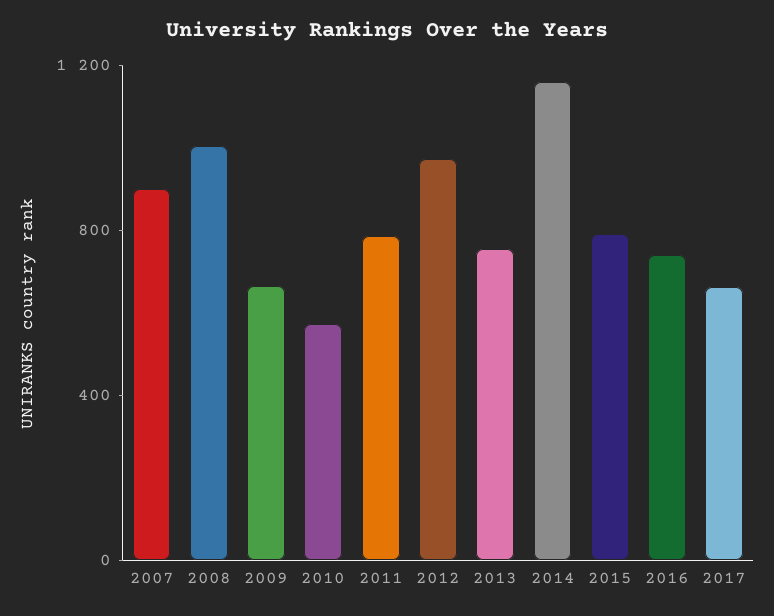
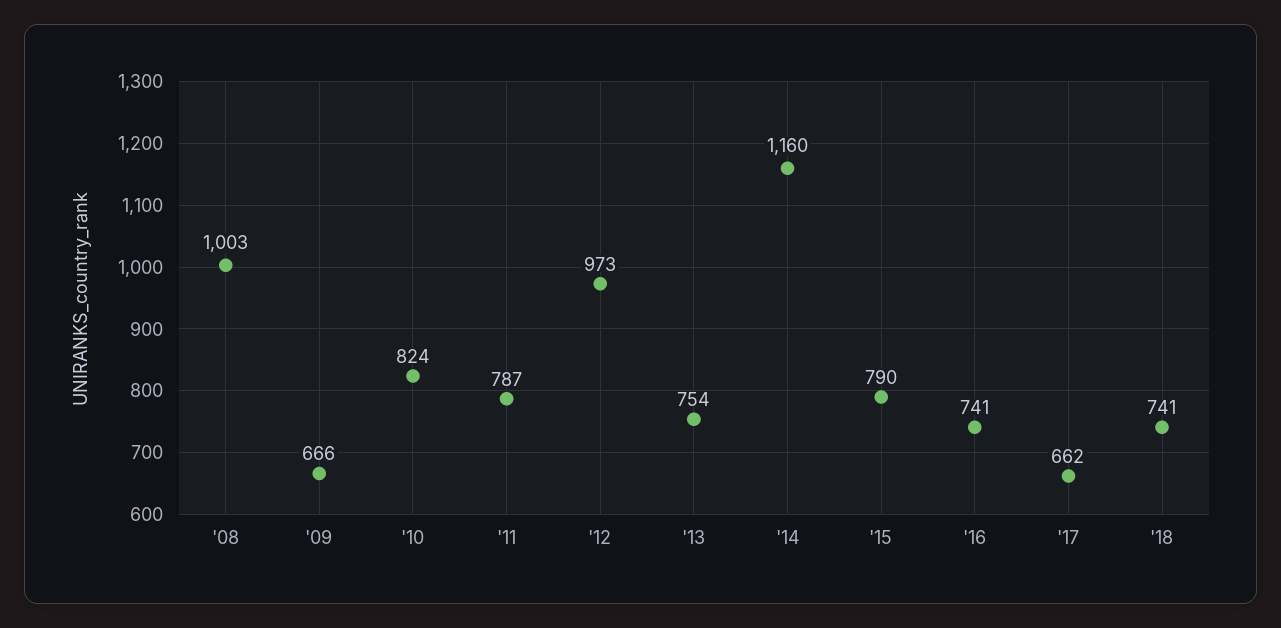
2007: 900 -> none
2010: 600 -> 824
'18: none -> 741

